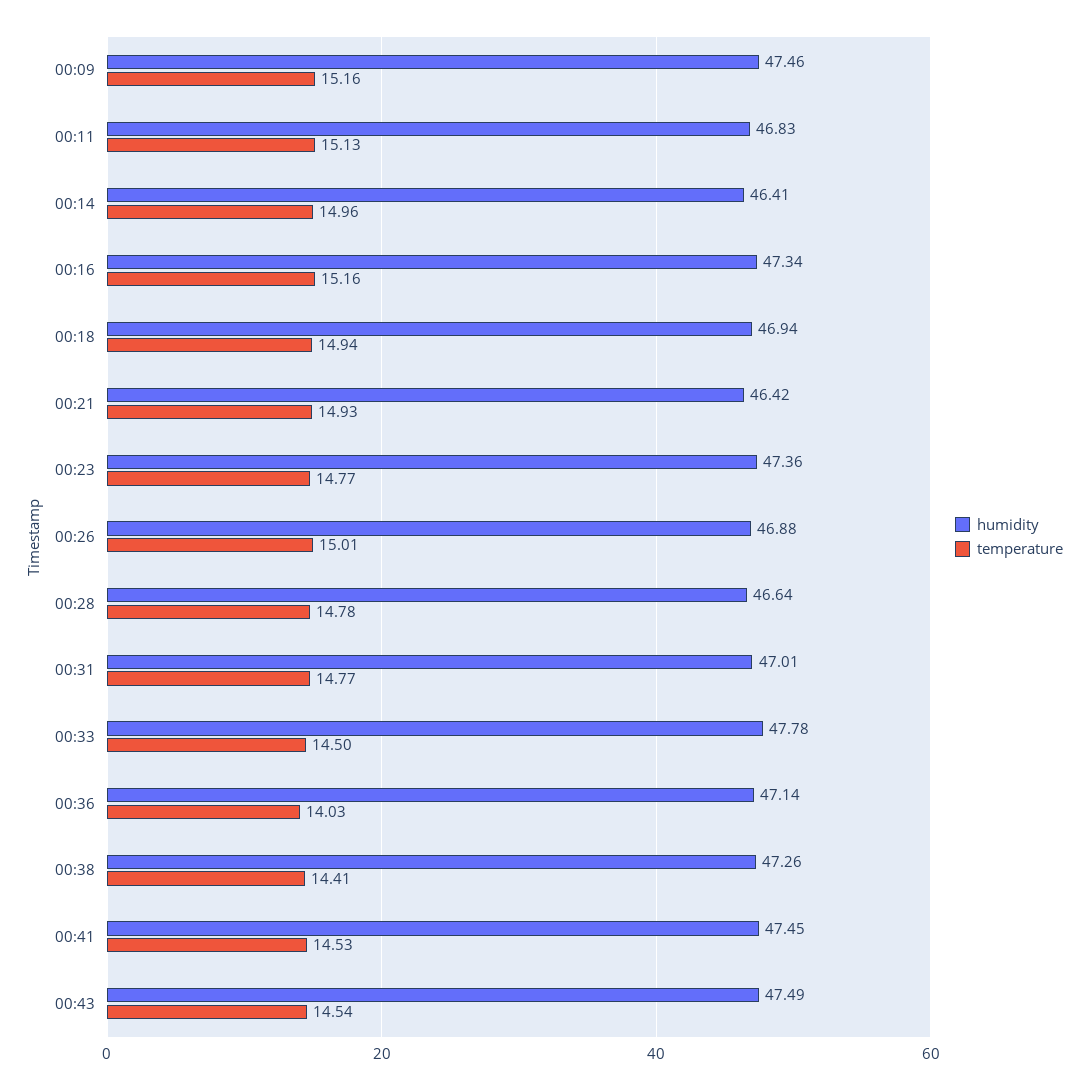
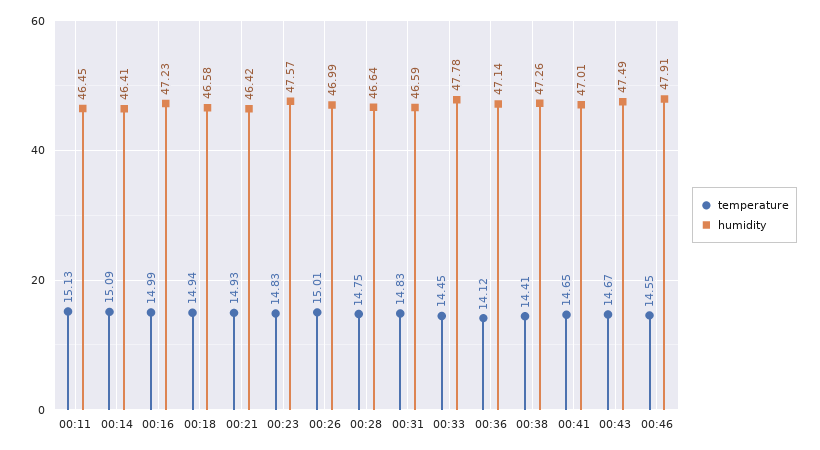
humidity, 00:09: 47.46 -> none
temperature, 00:09: 15.16 -> none
humidity, 00:11: 46.83 -> 46.45
temperature, 00:14: 14.96 -> 15.09
humidity, 00:16: 47.34 -> 47.23
temperature, 00:16: 15.16 -> 14.99
humidity, 00:18: 46.94 -> 46.58
humidity, 00:23: 47.36 -> 47.57
temperature, 00:23: 14.77 -> 14.83
humidity, 00:26: 46.88 -> 46.99
temperature, 00:28: 14.78 -> 14.75
humidity, 00:31: 47.01 -> 46.59
temperature, 00:31: 14.77 -> 14.83
temperature, 00:33: 14.5 -> 14.45
temperature, 00:36: 14.03 -> 14.12
humidity, 00:41: 47.45 -> 47.01
temperature, 00:41: 14.53 -> 14.65
temperature, 00:43: 14.54 -> 14.67
temperature, 00:46: none -> 14.55
humidity, 00:46: none -> 47.91

